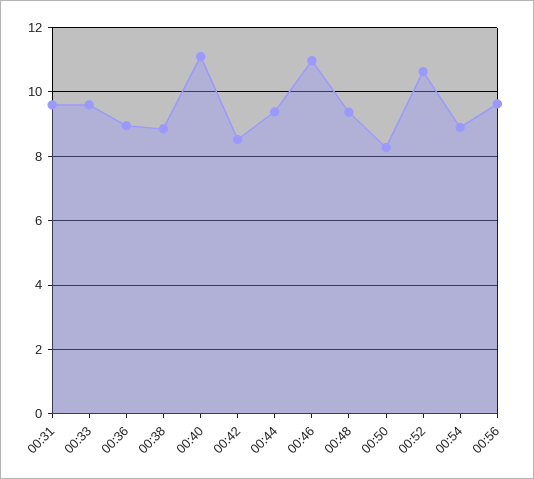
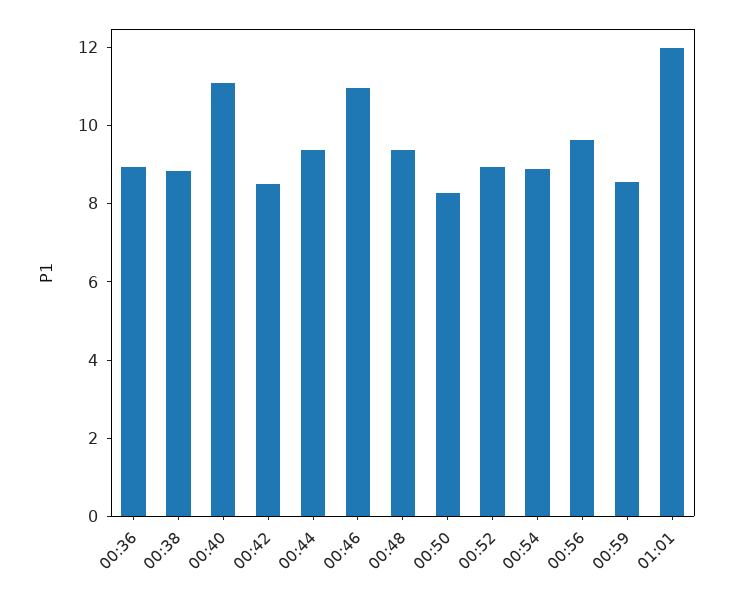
00:31: 9.6 -> none
00:33: 9.6 -> none
00:52: 10.6 -> 9
00:59: none -> 8.5
01:01: none -> 12

